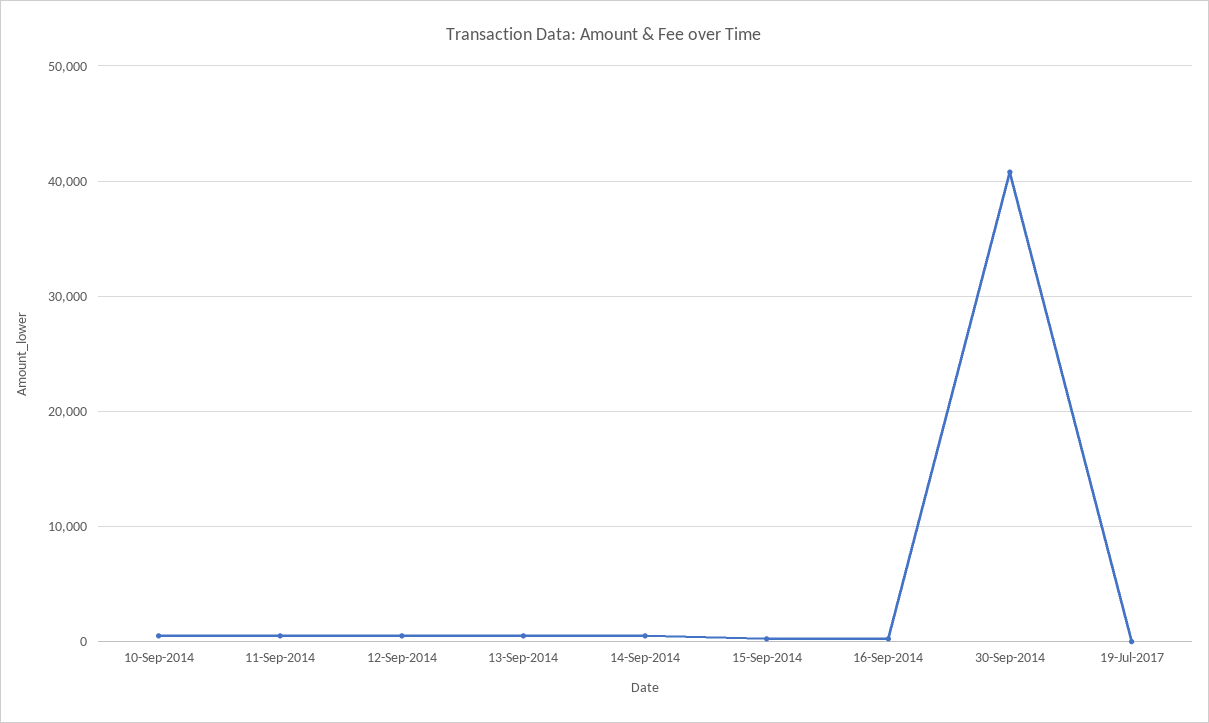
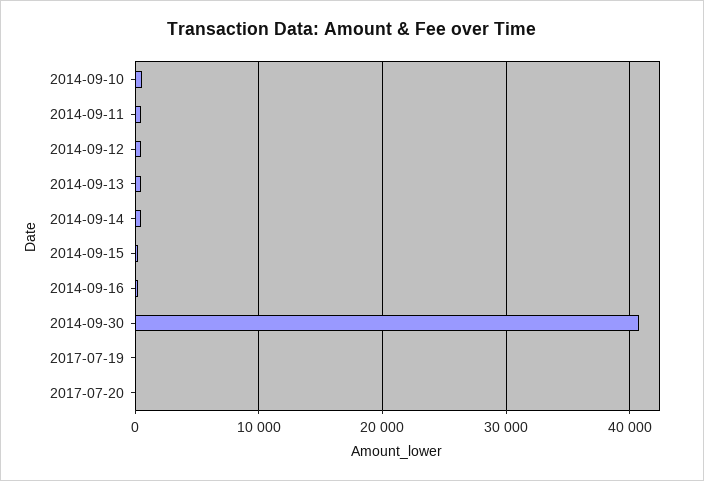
2017-07-20: none -> 0

